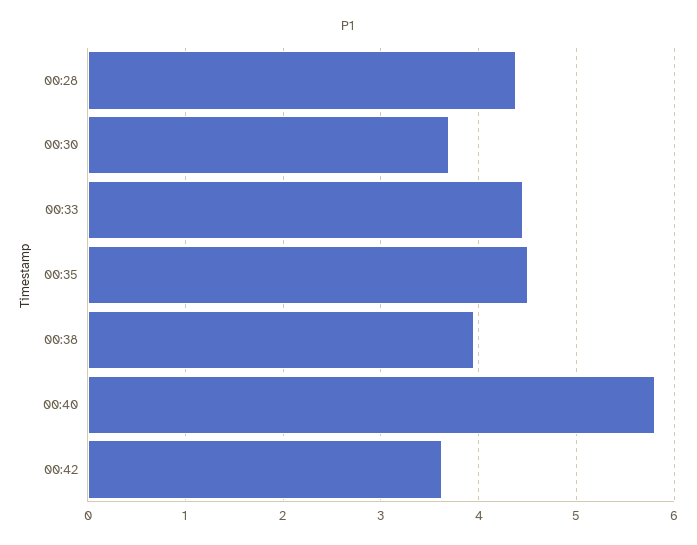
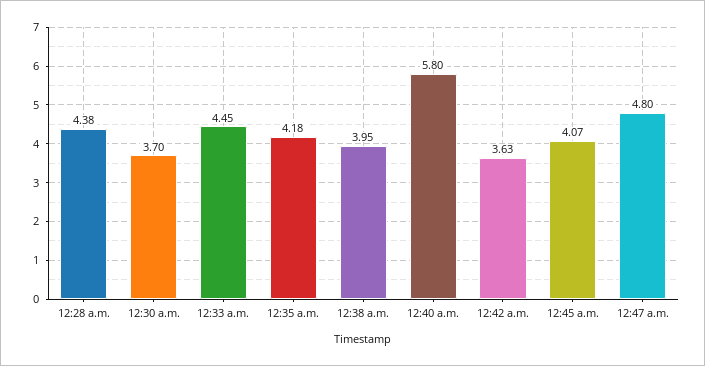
00:35: 4.5 -> 4.18
12:45 a.m.: none -> 4.07
12:47 a.m.: none -> 4.8

